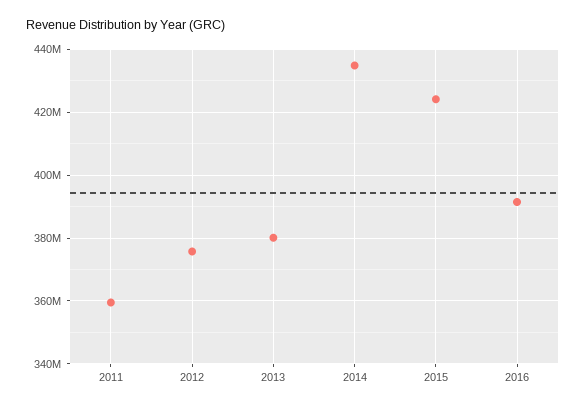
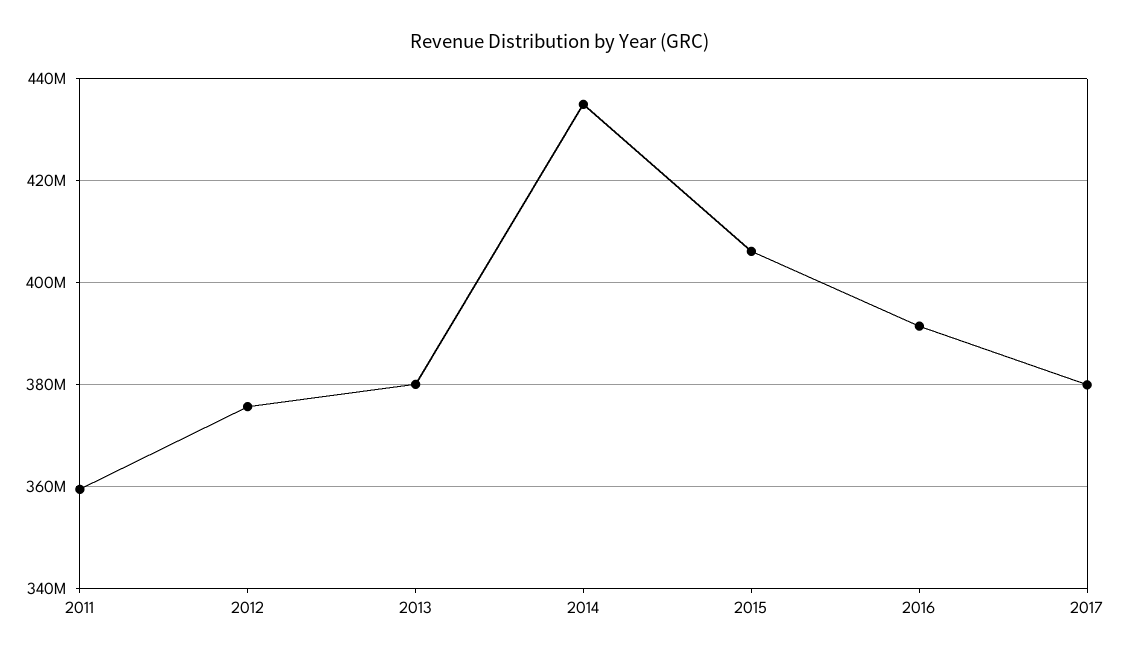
2015: 424000000 -> 406000000
2017: none -> 380000000

